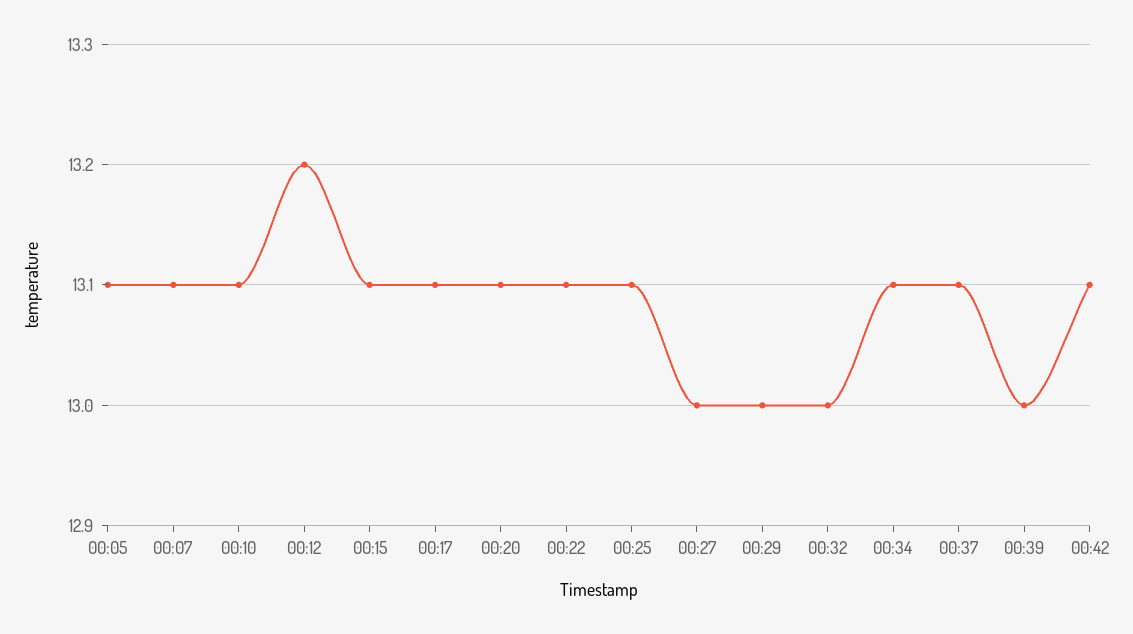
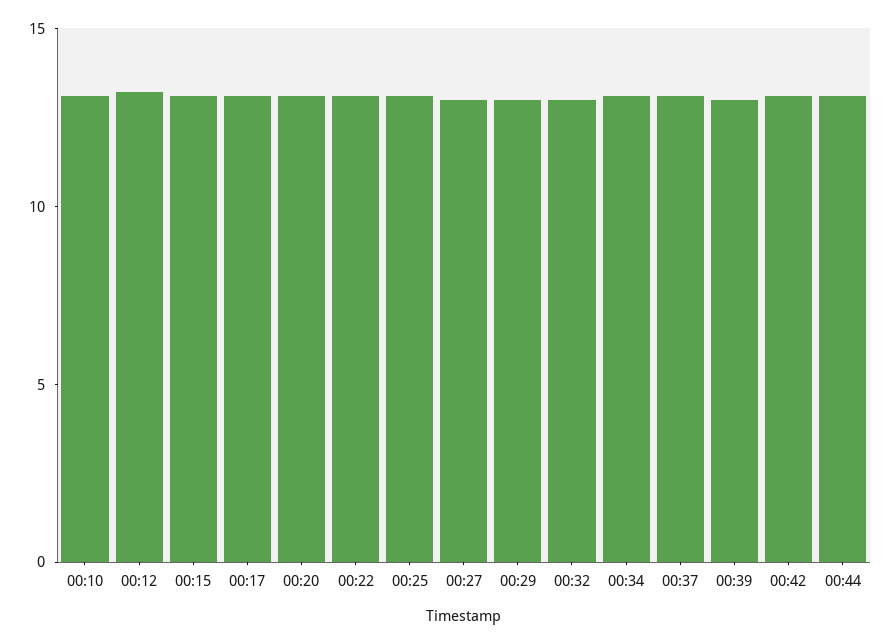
00:05: 13.1 -> none
00:07: 13.1 -> none
00:44: none -> 13

